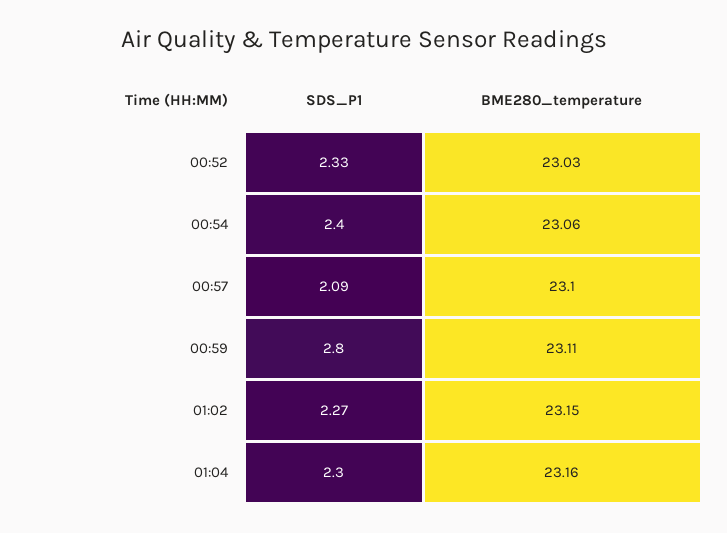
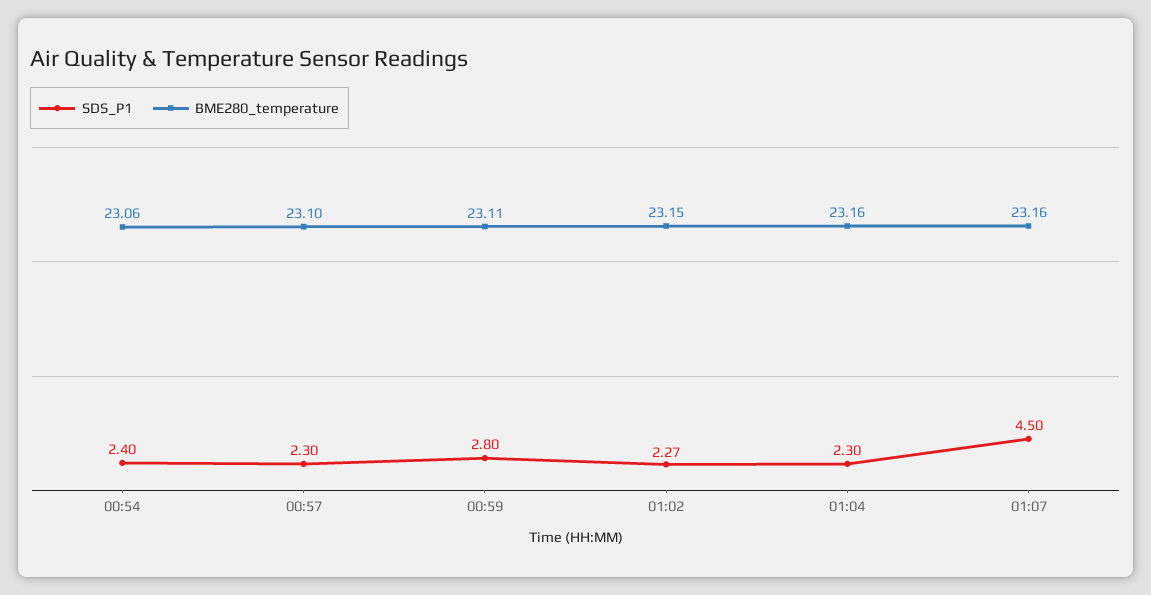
SDS_P1, 00:52: 2.33 -> none
BME280_temperature, 00:52: 23.03 -> none
SDS_P1, 00:57: 2.09 -> 2.3
SDS_P1, 01:07: none -> 4.5
BME280_temperature, 01:07: none -> 23.16

